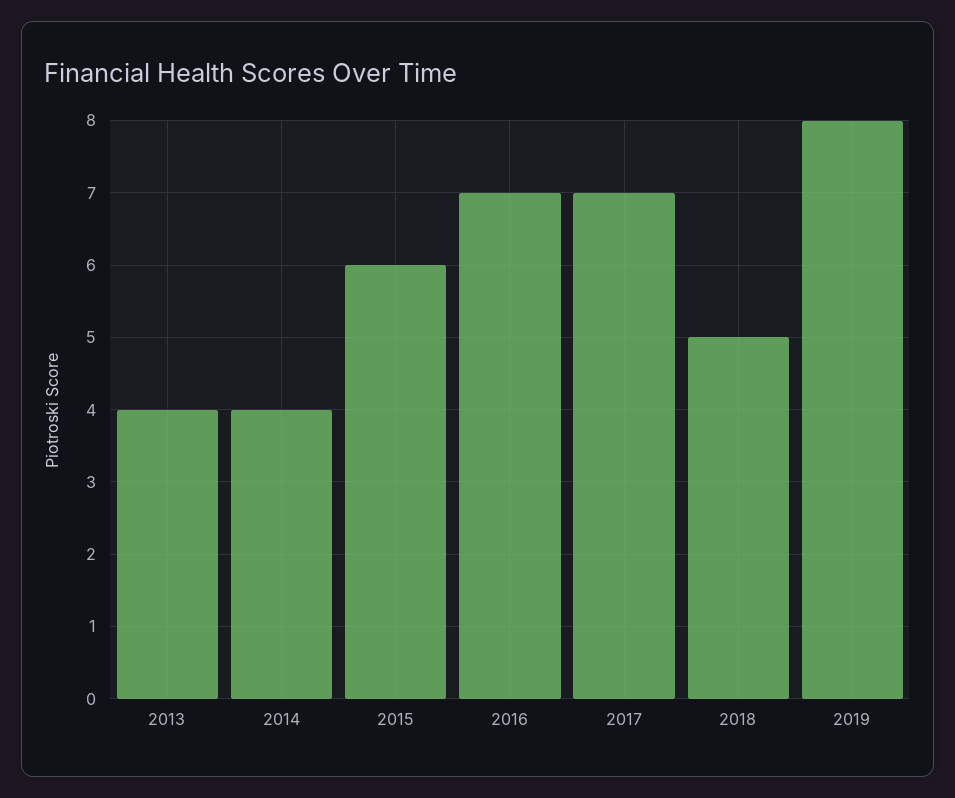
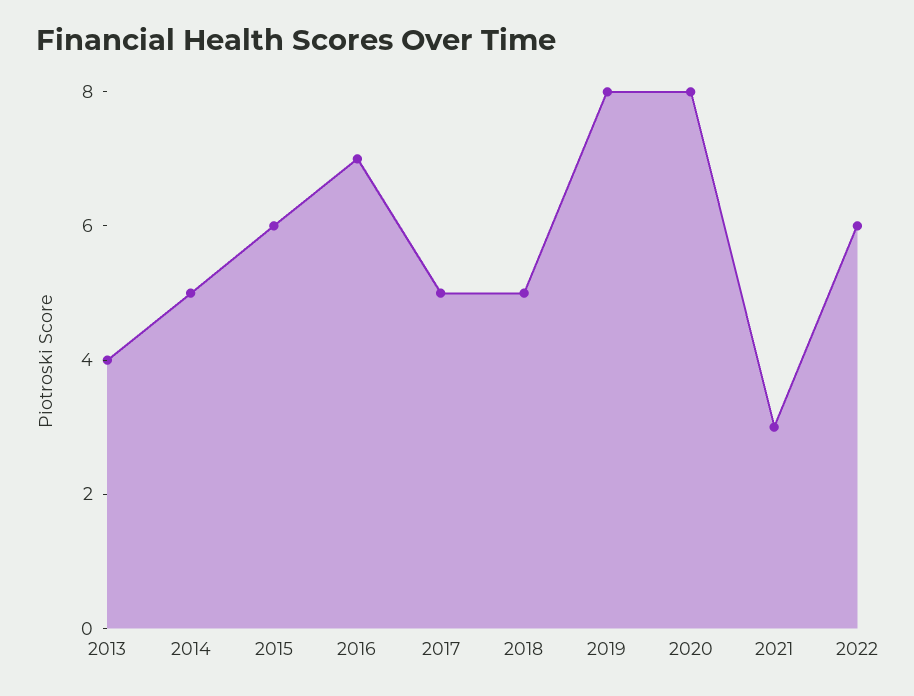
2014: 4 -> 5
2017: 7 -> 5
2020: none -> 8
2021: none -> 3
2022: none -> 6

